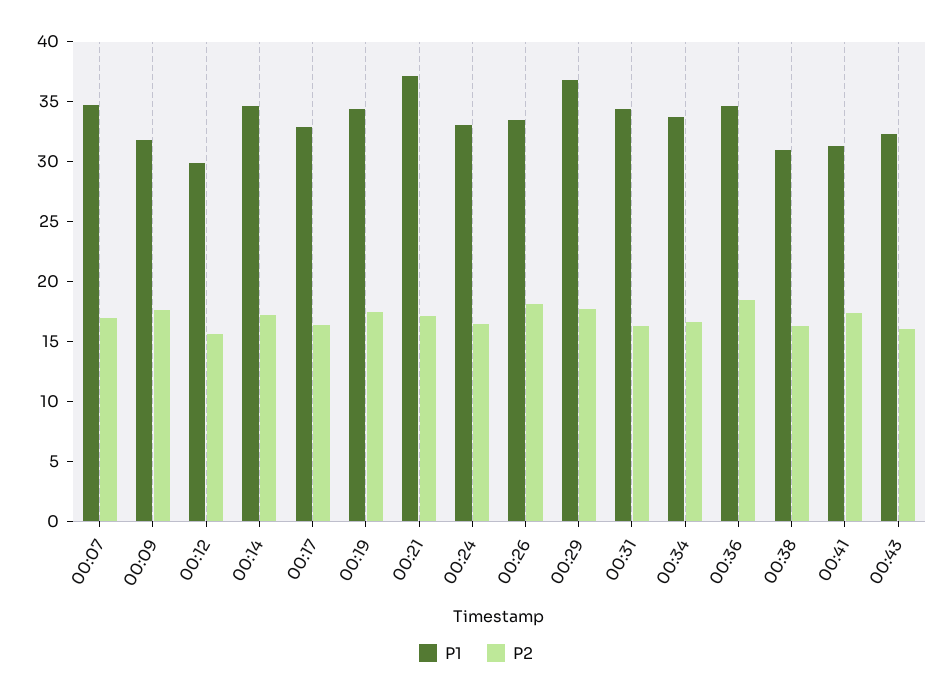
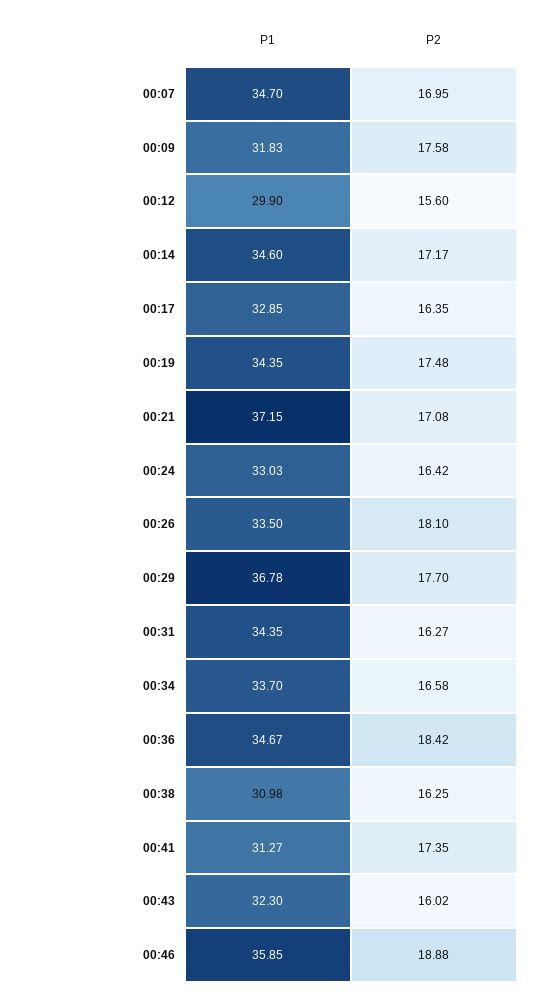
P1, 00:46: none -> 35.85
P2, 00:46: none -> 18.88

